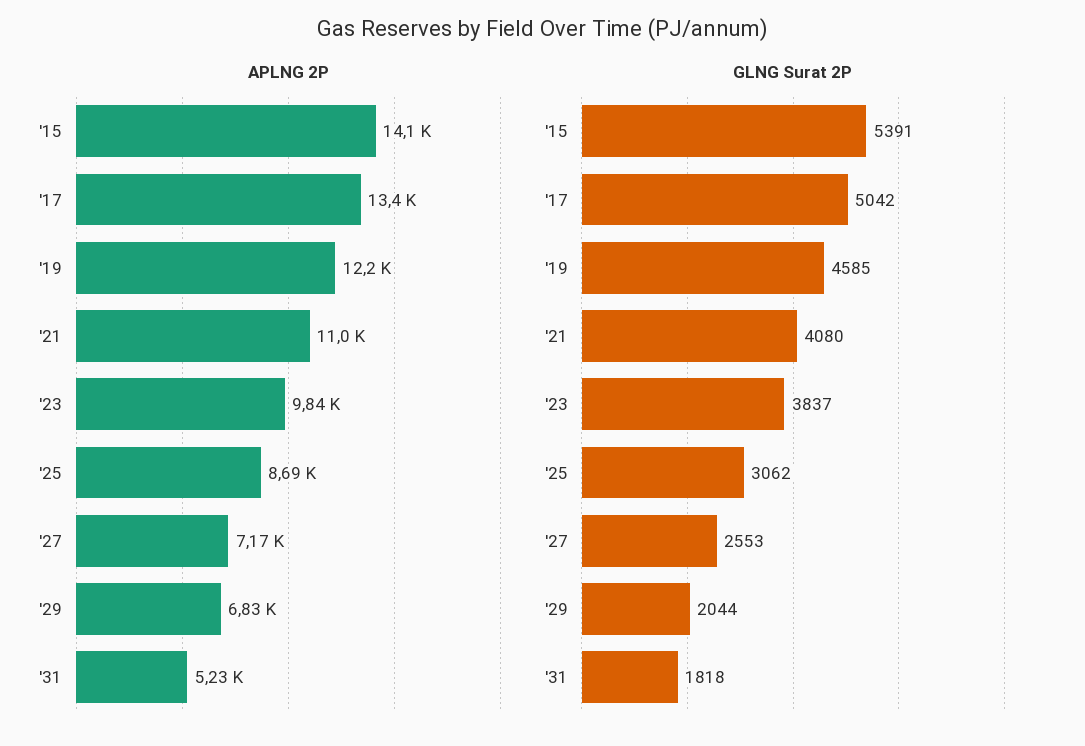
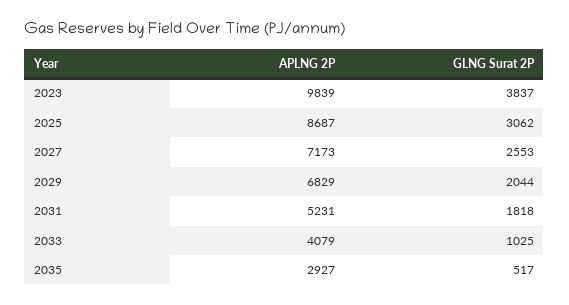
APLNG 2P, '15: 14100 -> none
APLNG 2P, '17: 13400 -> none
APLNG 2P, '19: 12200 -> none
APLNG 2P, '21: 11000 -> none
GLNG Surat 2P, '15: 5391 -> none
GLNG Surat 2P, '17: 5042 -> none
GLNG Surat 2P, '19: 4585 -> none
GLNG Surat 2P, '21: 4080 -> none
APLNG 2P, 2033: none -> 4079
GLNG Surat 2P, 2033: none -> 1025
APLNG 2P, 2035: none -> 2927
GLNG Surat 2P, 2035: none -> 517

